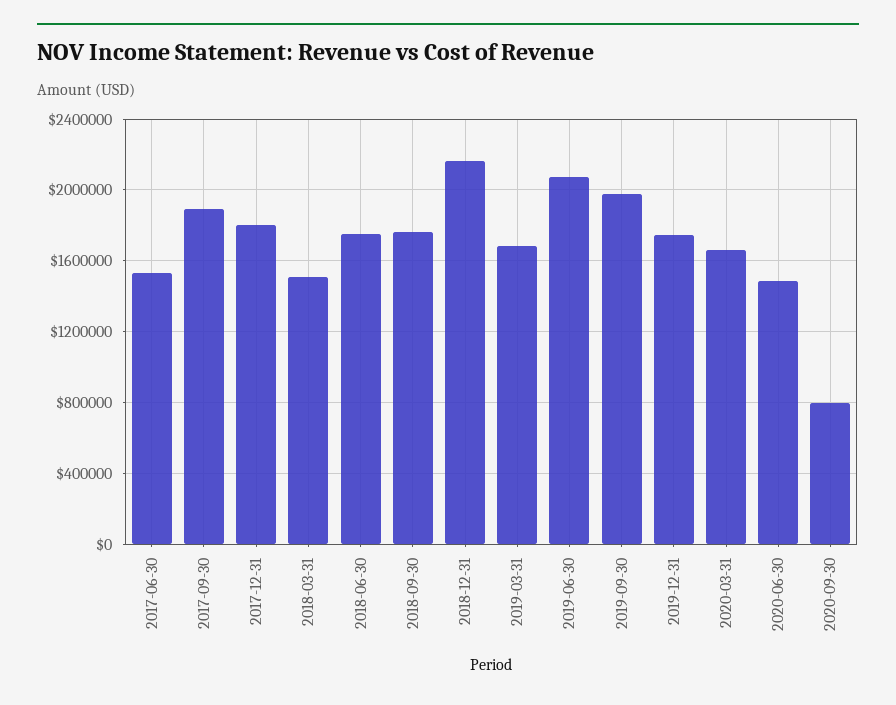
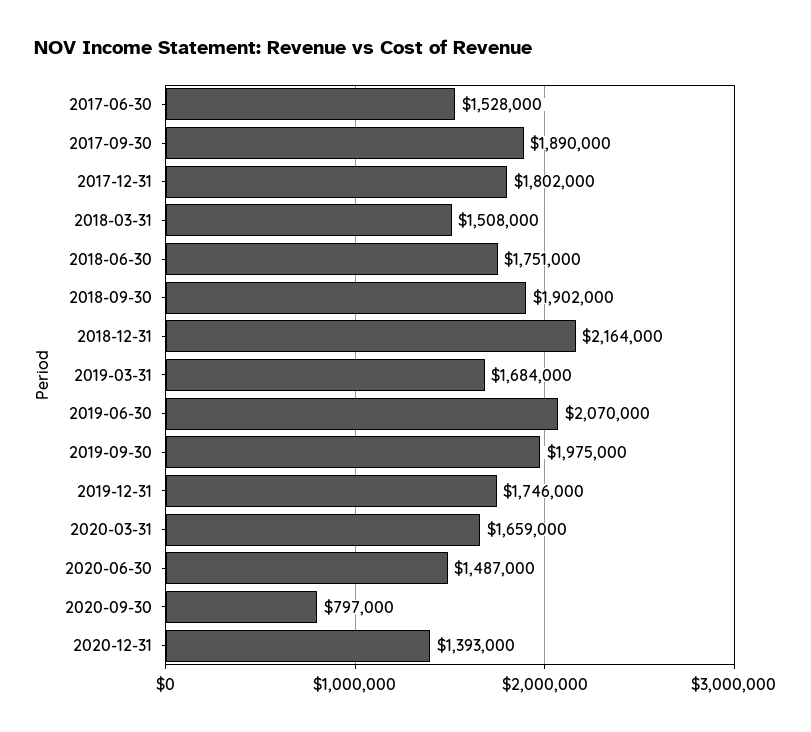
2018-09-30: 1750000 -> 1902000
2020-12-31: none -> 1393000

